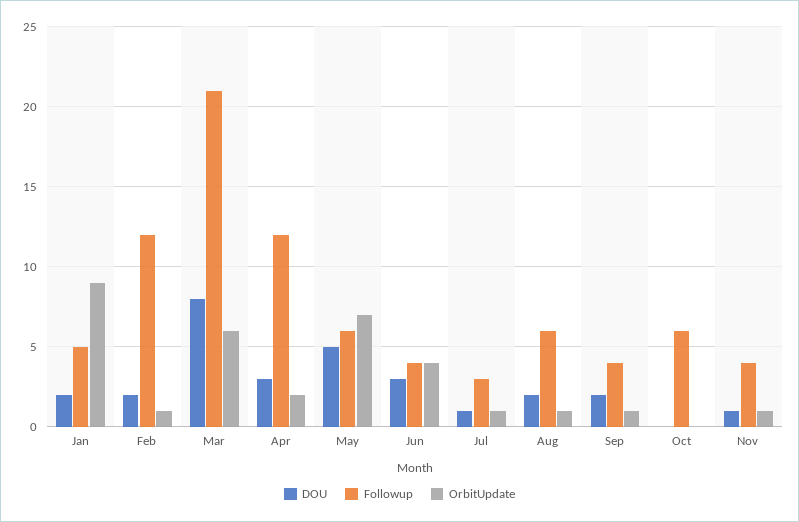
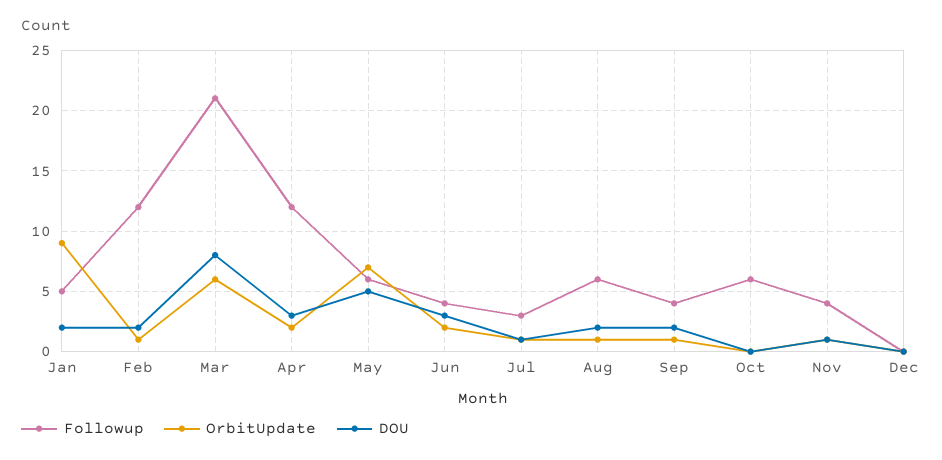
OrbitUpdate, Jun: 4 -> 2
Followup, Dec: none -> 0
OrbitUpdate, Dec: none -> 0
DOU, Dec: none -> 0

